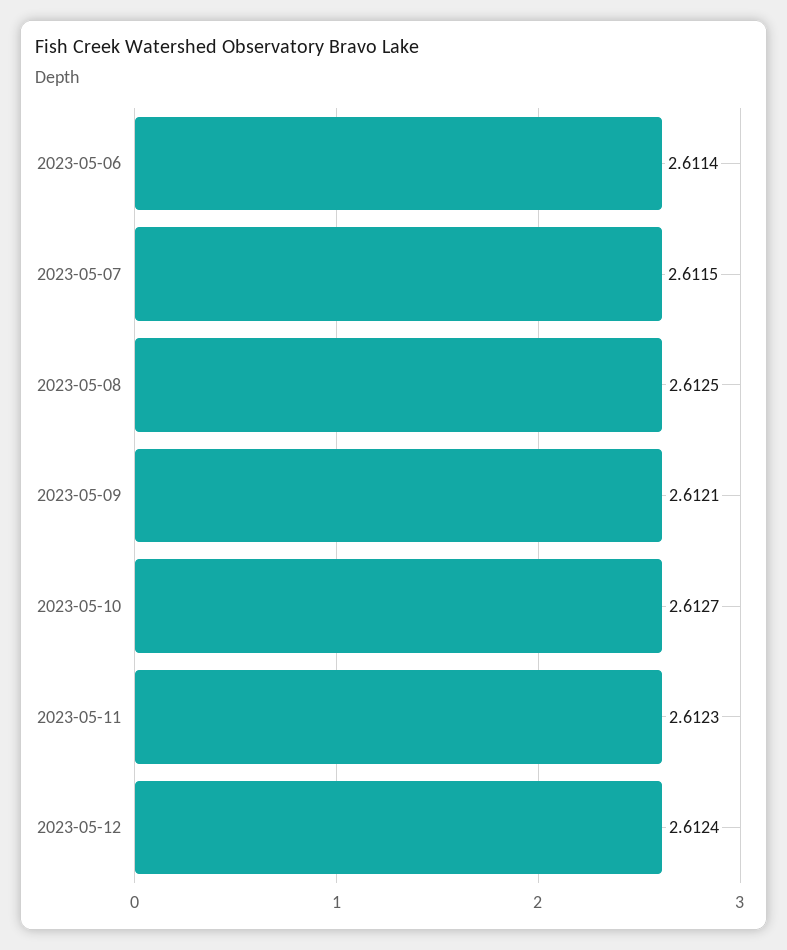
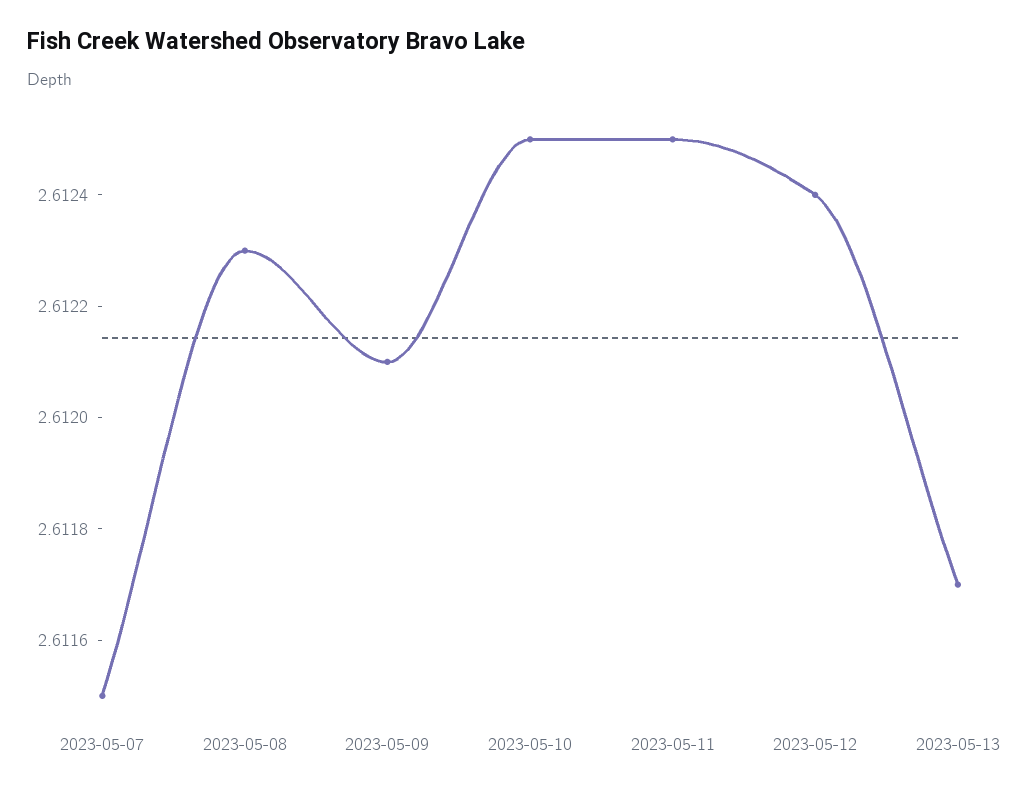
2023-05-06: 2.6114 -> none
2023-05-08: 2.6125 -> 2.6123
2023-05-10: 2.6127 -> 2.6125
2023-05-11: 2.6123 -> 2.6125
2023-05-13: none -> 2.6117

